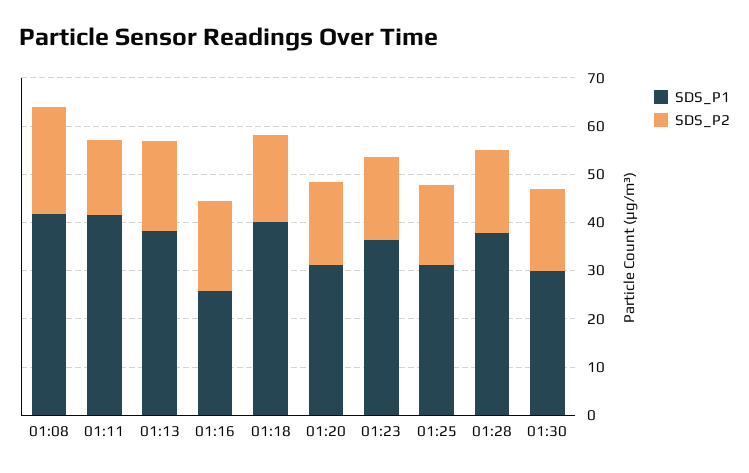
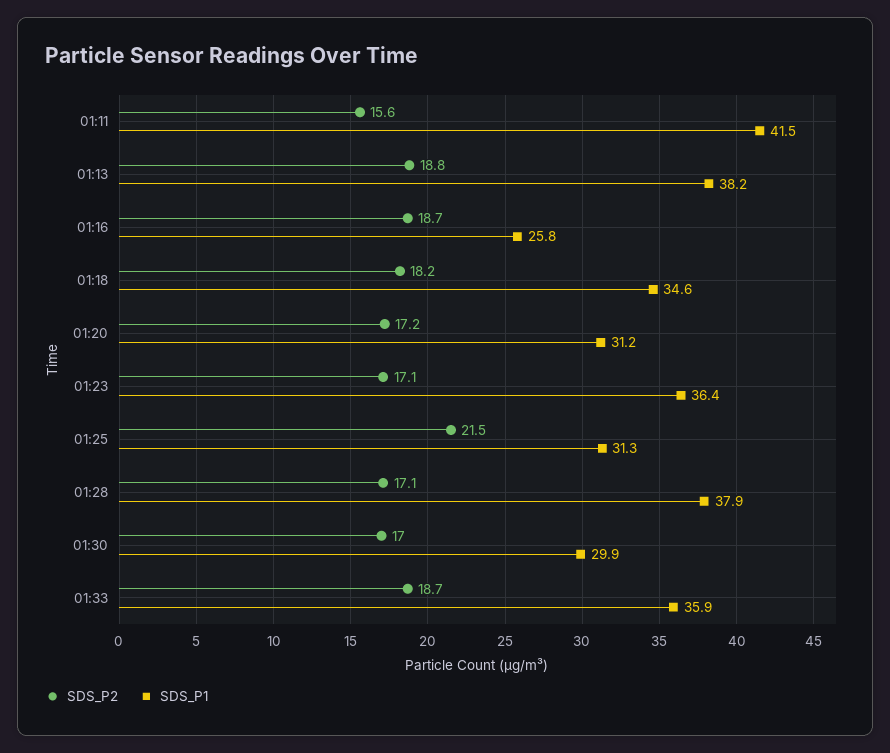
SDS_P1, 01:08: 42 -> none
SDS_P2, 01:08: 22 -> none
SDS_P1, 01:18: 40 -> 34.6
SDS_P2, 01:25: 16 -> 21.5
SDS_P2, 01:33: none -> 18.7
SDS_P1, 01:33: none -> 35.9

